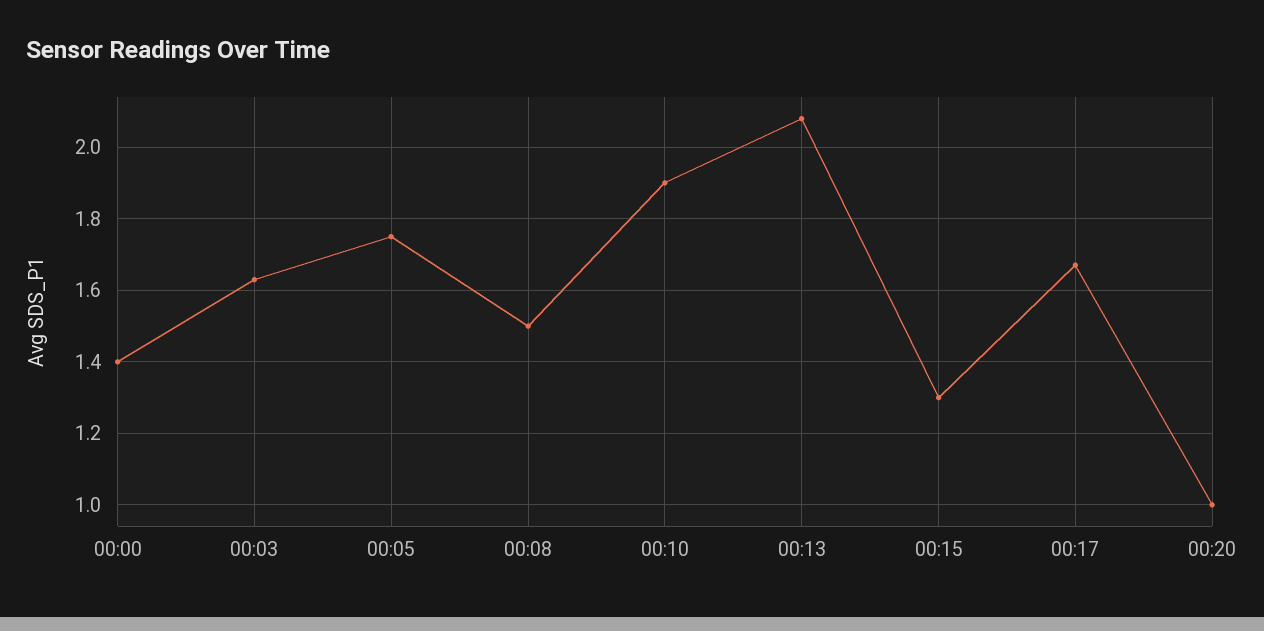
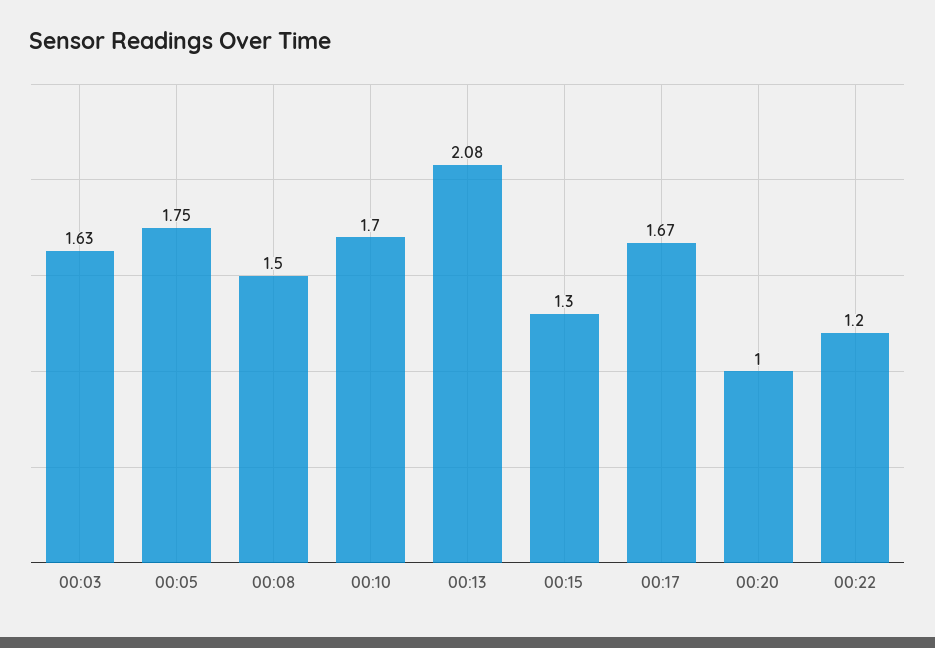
00:00: 1.4 -> none
00:10: 1.9 -> 1.7
00:22: none -> 1.2

